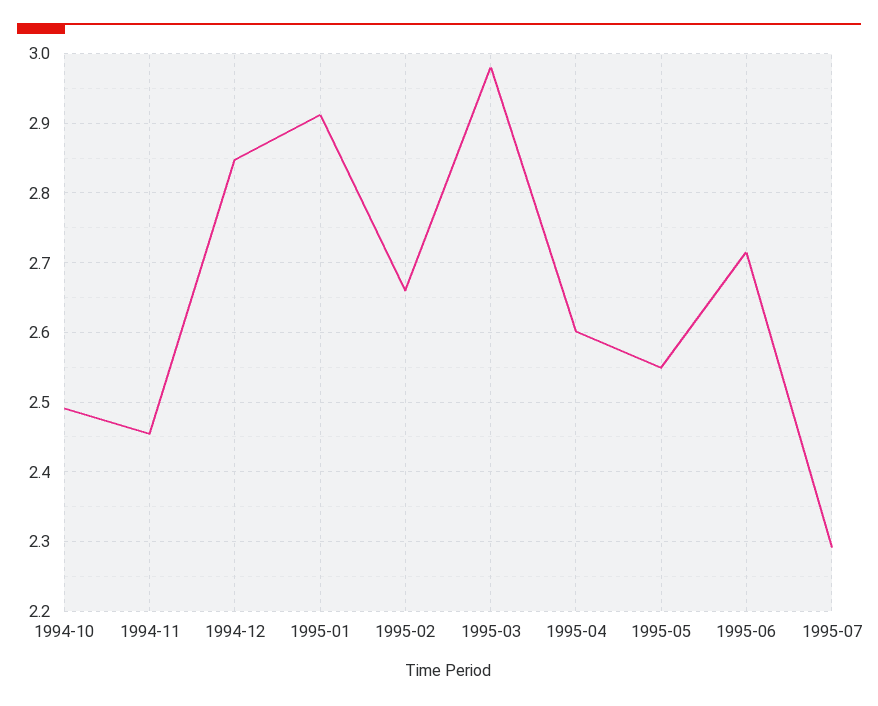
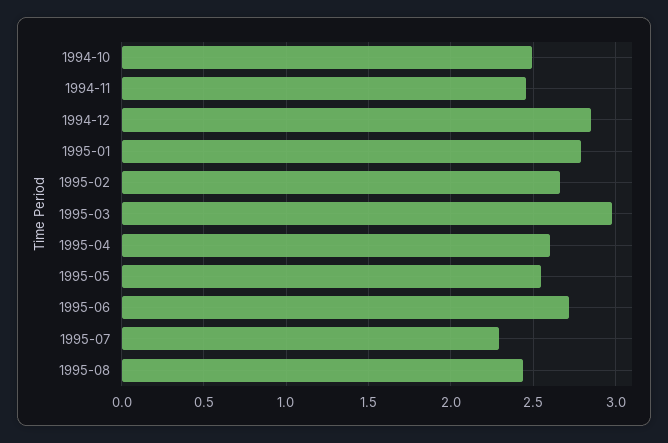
1995-01: 2.91 -> 2.8
1995-08: none -> 2.45

